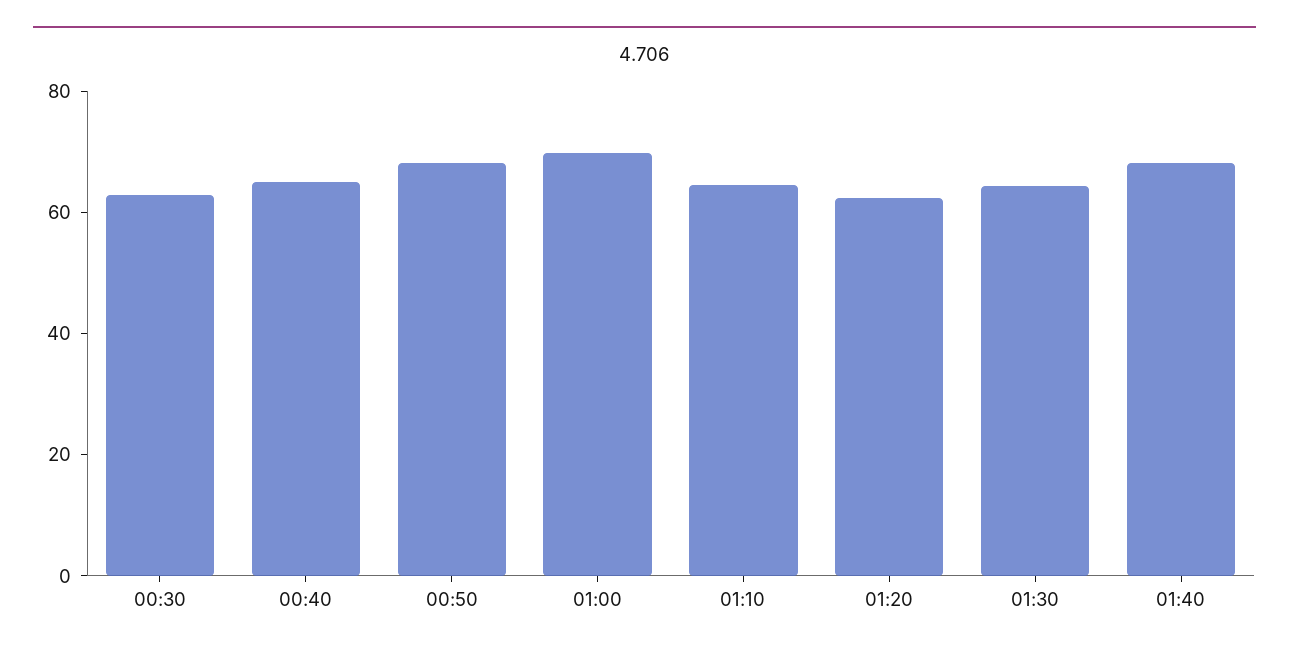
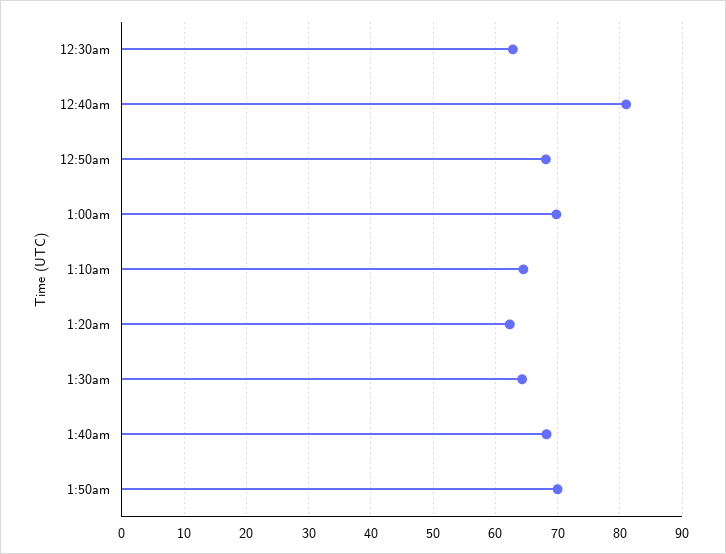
00:40: 65 -> 81
1:50am: none -> 70

